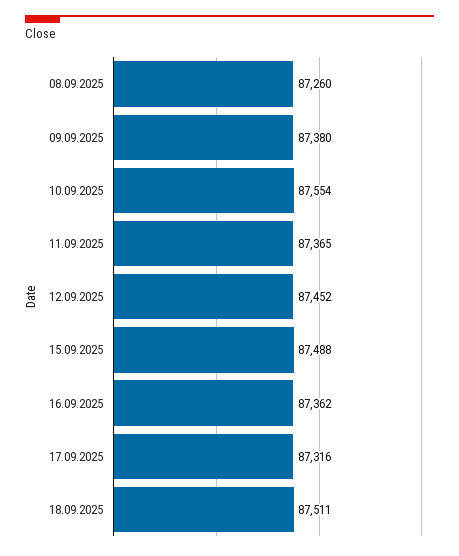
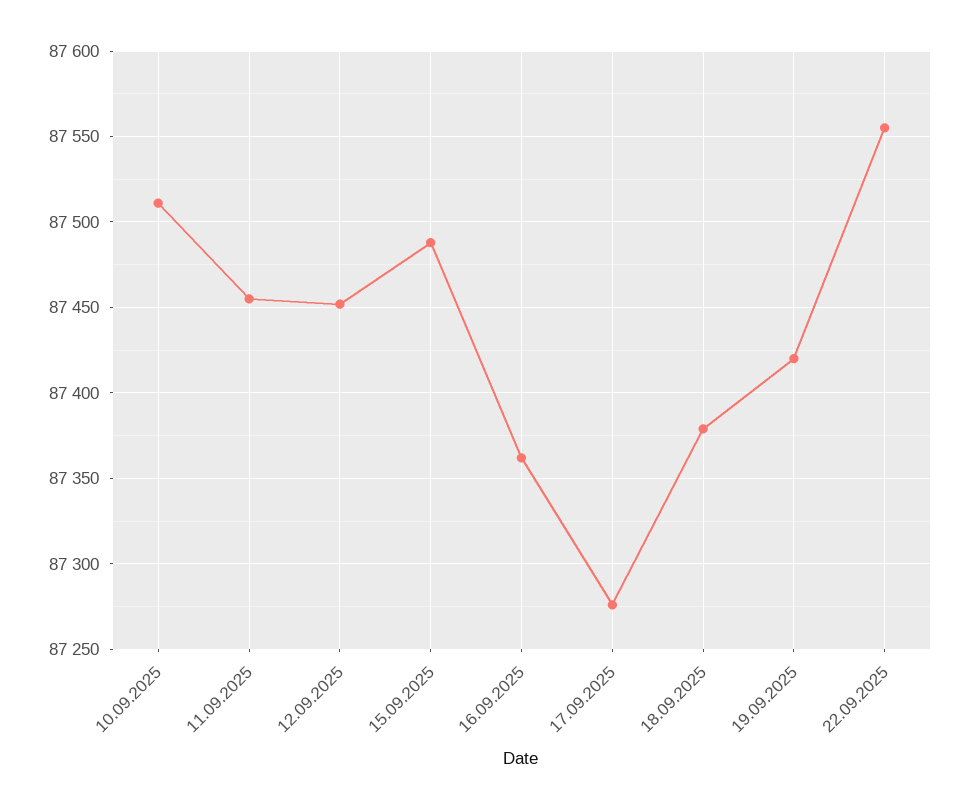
08.09.2025: 87260 -> none
09.09.2025: 87380 -> none
10.09.2025: 87554 -> 87510
11.09.2025: 87365 -> 87455
17.09.2025: 87316 -> 87275
18.09.2025: 87511 -> 87380
19.09.2025: none -> 87420
22.09.2025: none -> 87555

